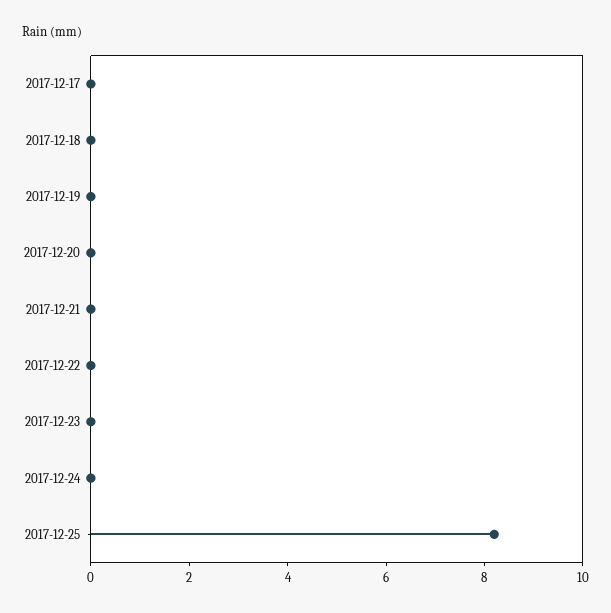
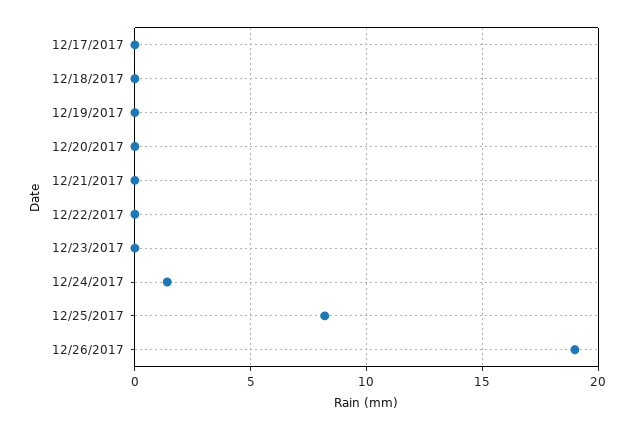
2017-12-24: 0 -> 1.5
12/26/2017: none -> 19

